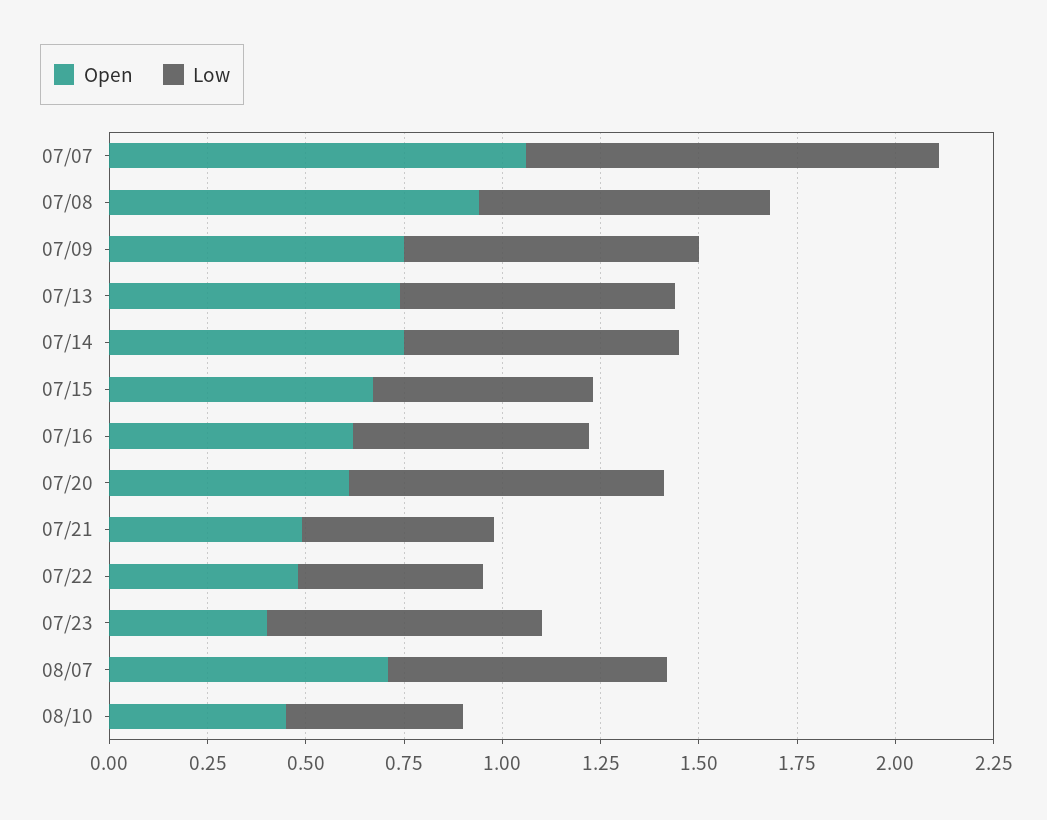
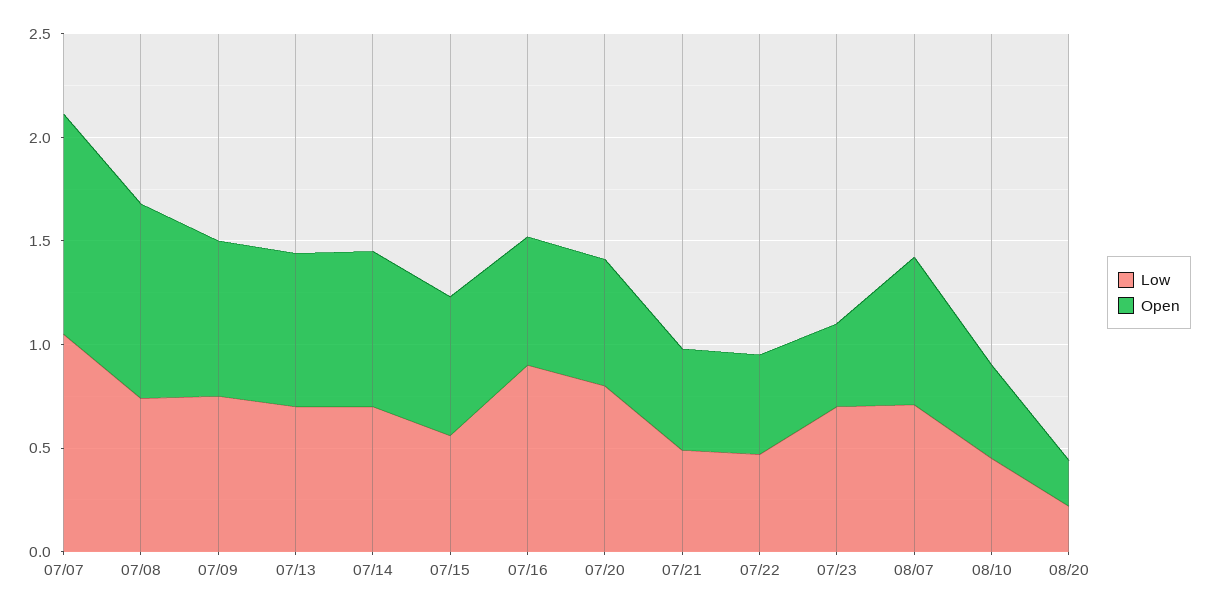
Low, 07/16: 0.6 -> 0.9
Low, 08/20: none -> 0.2
Open, 08/20: none -> 0.2

